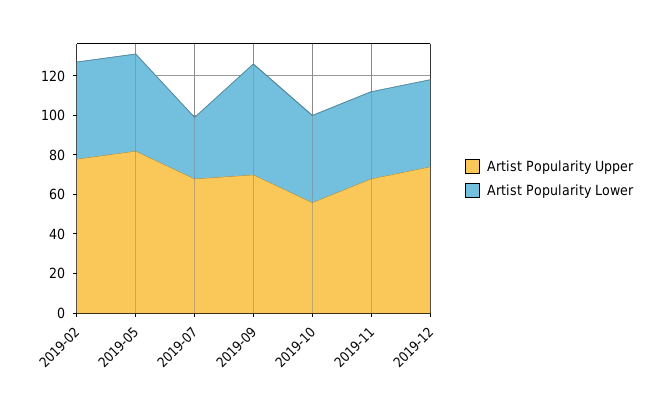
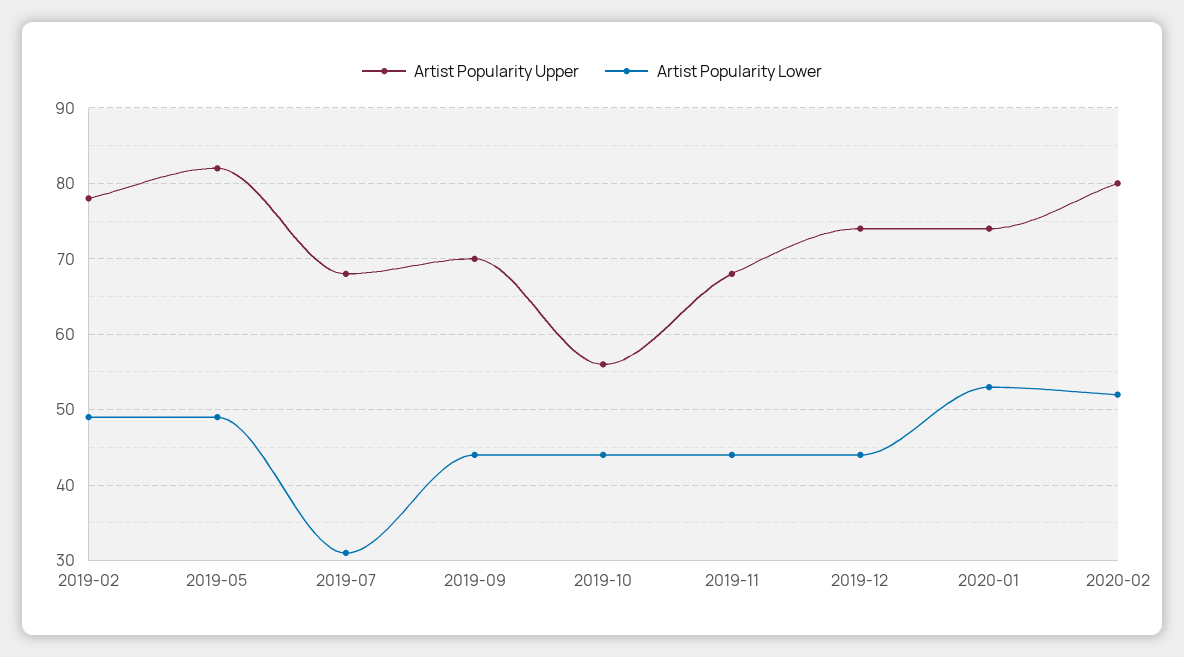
Artist Popularity Lower, 2019-09: 55 -> 44
Artist Popularity Upper, 2020-01: none -> 74
Artist Popularity Lower, 2020-01: none -> 53
Artist Popularity Upper, 2020-02: none -> 80
Artist Popularity Lower, 2020-02: none -> 52

